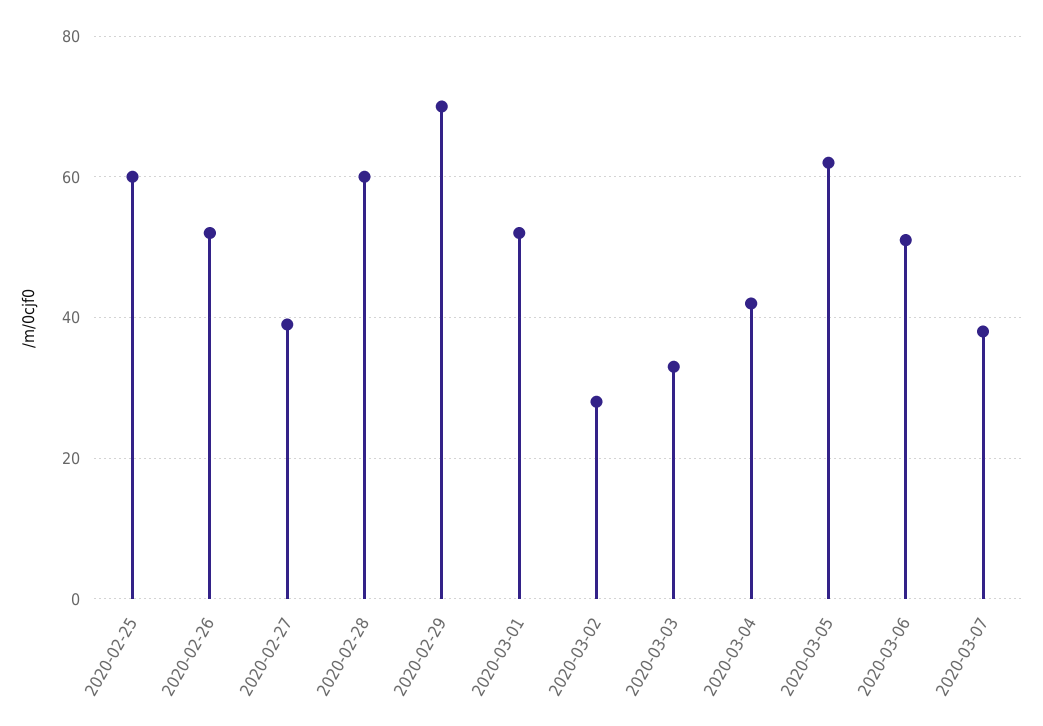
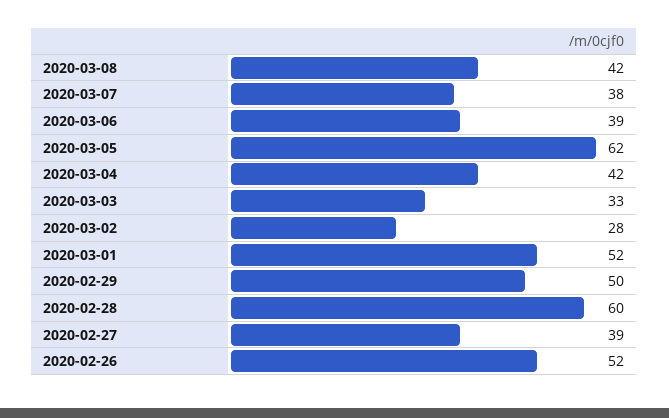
2020-02-25: 60 -> none
2020-02-29: 70 -> 50
2020-03-06: 50 -> 39
2020-03-08: none -> 42

